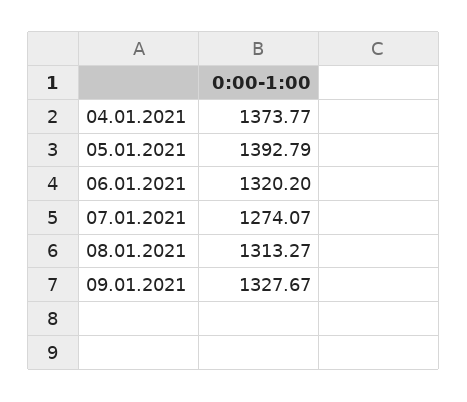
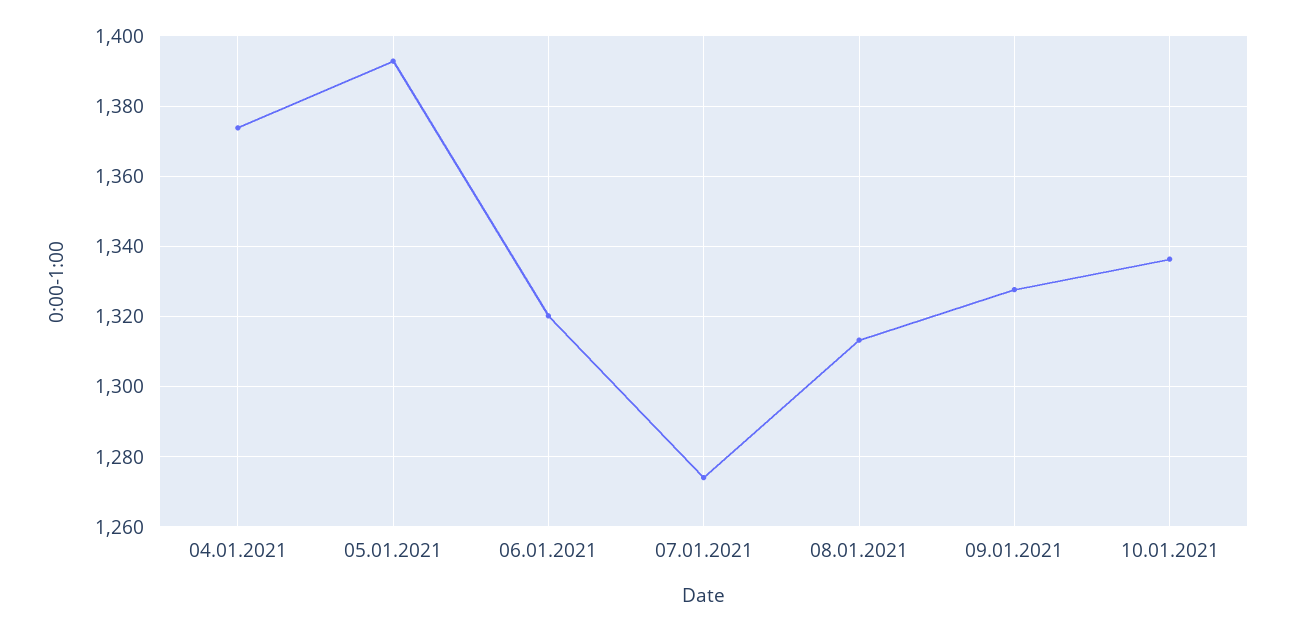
10.01.2021: none -> 1336

